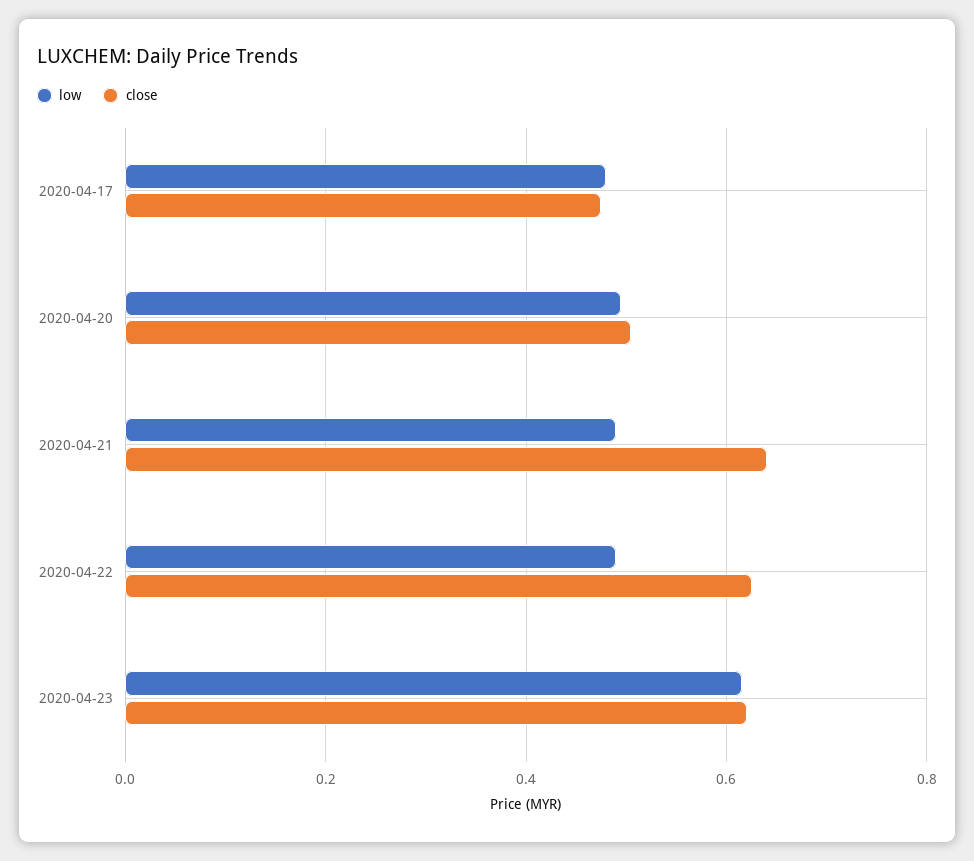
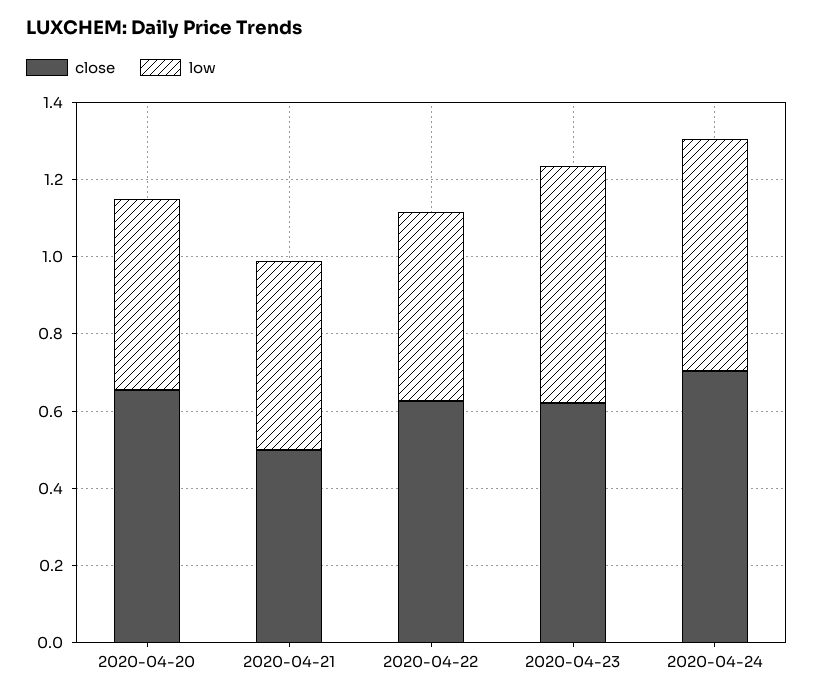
low, 2020-04-17: 0.48 -> none
close, 2020-04-17: 0.48 -> none
close, 2020-04-20: 0.5 -> 0.65
close, 2020-04-21: 0.64 -> 0.5
close, 2020-04-24: none -> 0.7
low, 2020-04-24: none -> 0.6

